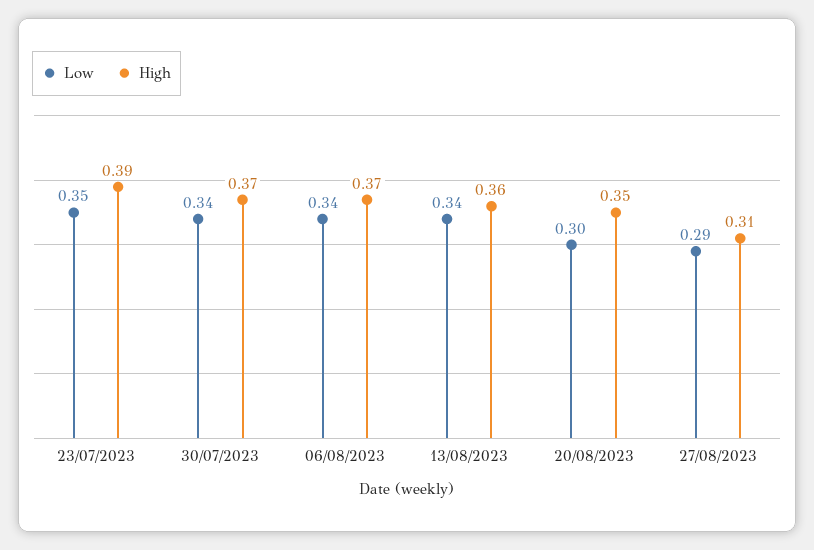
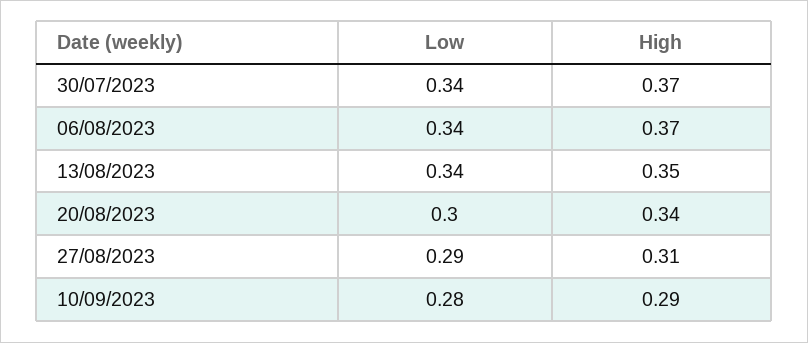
Low, 23/07/2023: 0.35 -> none
High, 23/07/2023: 0.39 -> none
High, 13/08/2023: 0.36 -> 0.35
High, 20/08/2023: 0.35 -> 0.34
Low, 10/09/2023: none -> 0.28
High, 10/09/2023: none -> 0.29

